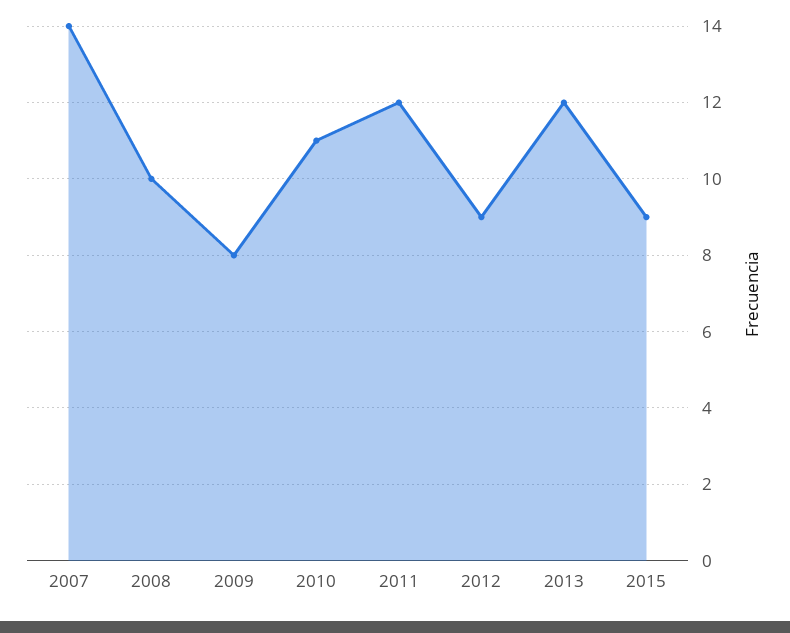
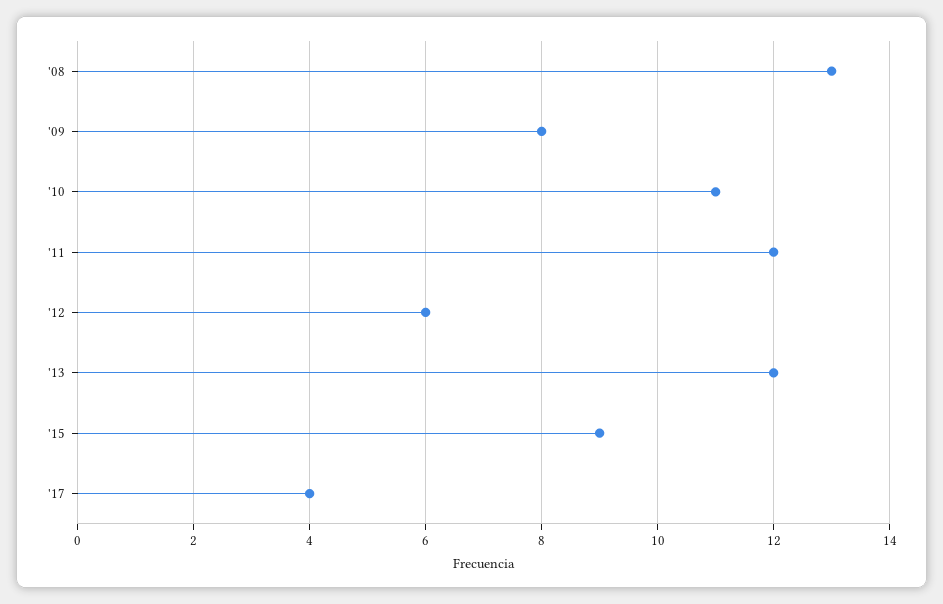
2007: 14 -> none
2008: 10 -> 13
2012: 9 -> 6
'17: none -> 4

